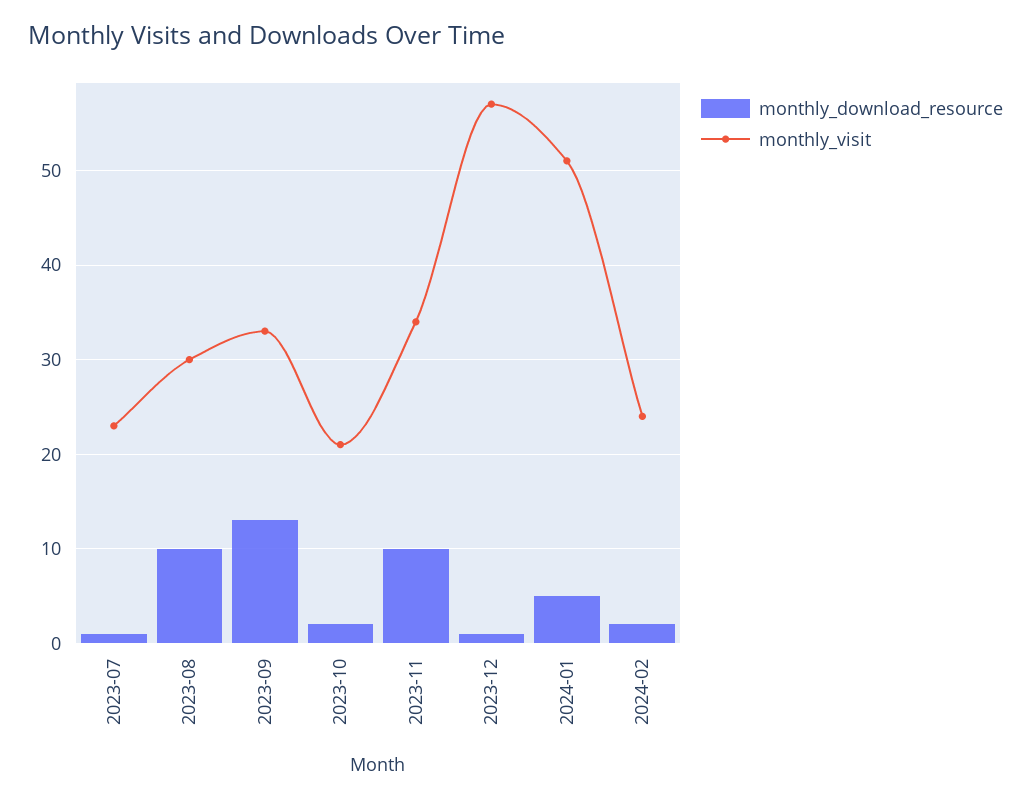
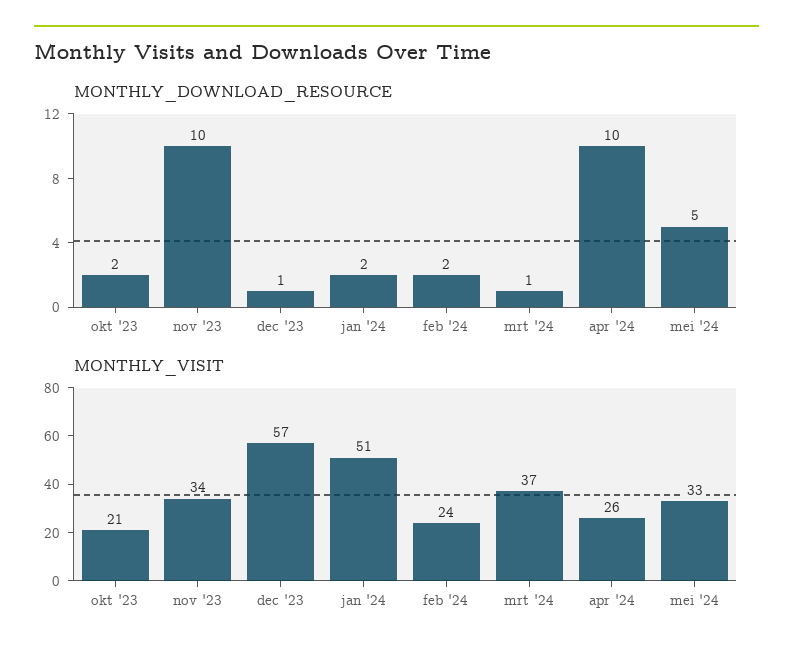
monthly_download_resource, 2023-07: 1 -> none
monthly_visit, 2023-07: 23 -> none
monthly_download_resource, 2023-08: 10 -> none
monthly_visit, 2023-08: 30 -> none
monthly_download_resource, 2023-09: 13 -> none
monthly_visit, 2023-09: 33 -> none
monthly_download_resource, 2024-01: 5 -> 2
monthly_download_resource, mrt '24: none -> 1
monthly_download_resource, apr '24: none -> 10
monthly_download_resource, mei '24: none -> 5
monthly_visit, mrt '24: none -> 37
monthly_visit, apr '24: none -> 26
monthly_visit, mei '24: none -> 33

